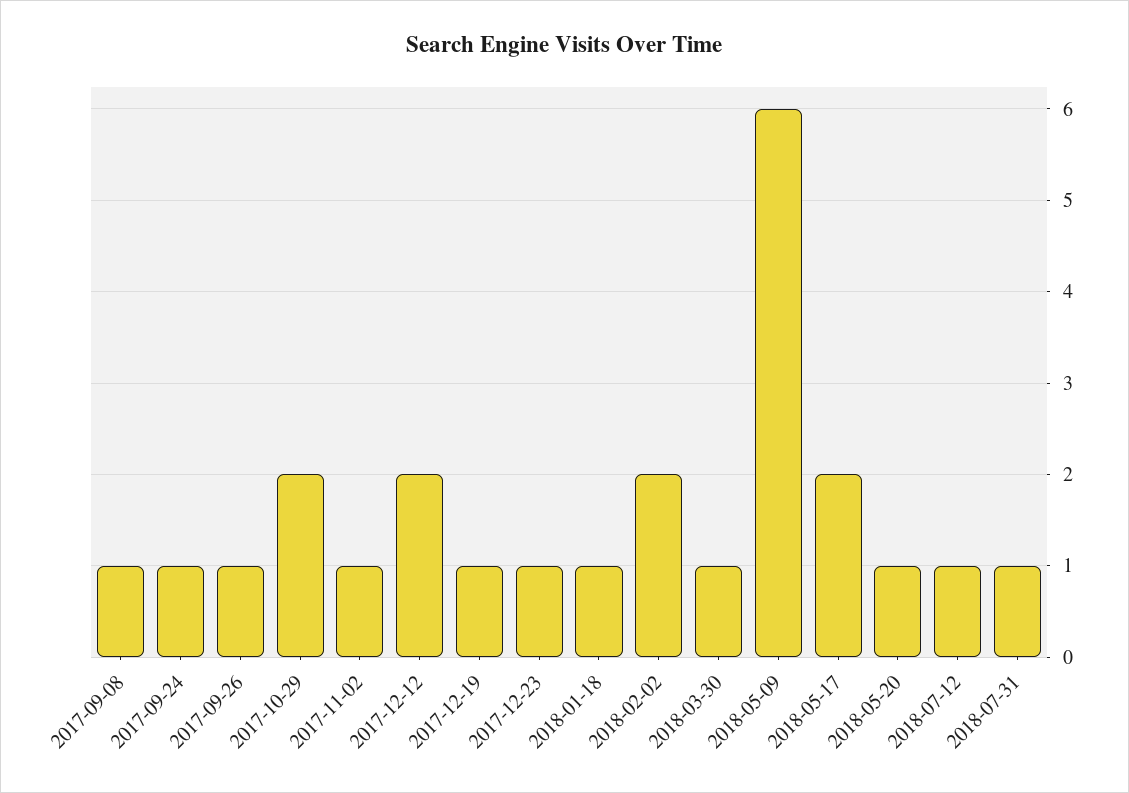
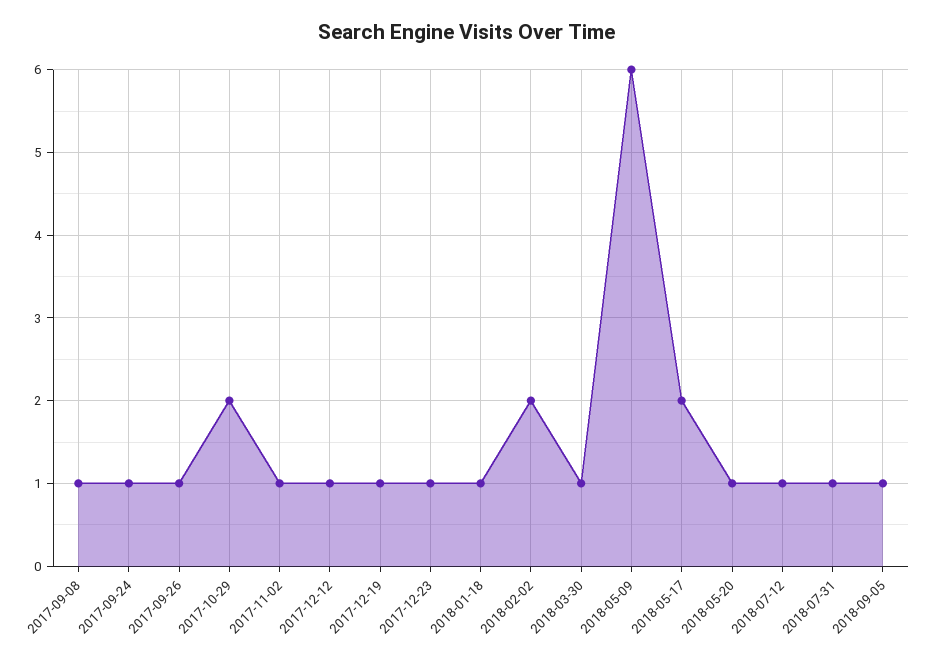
2017-12-12: 2 -> 1
2018-09-05: none -> 1

